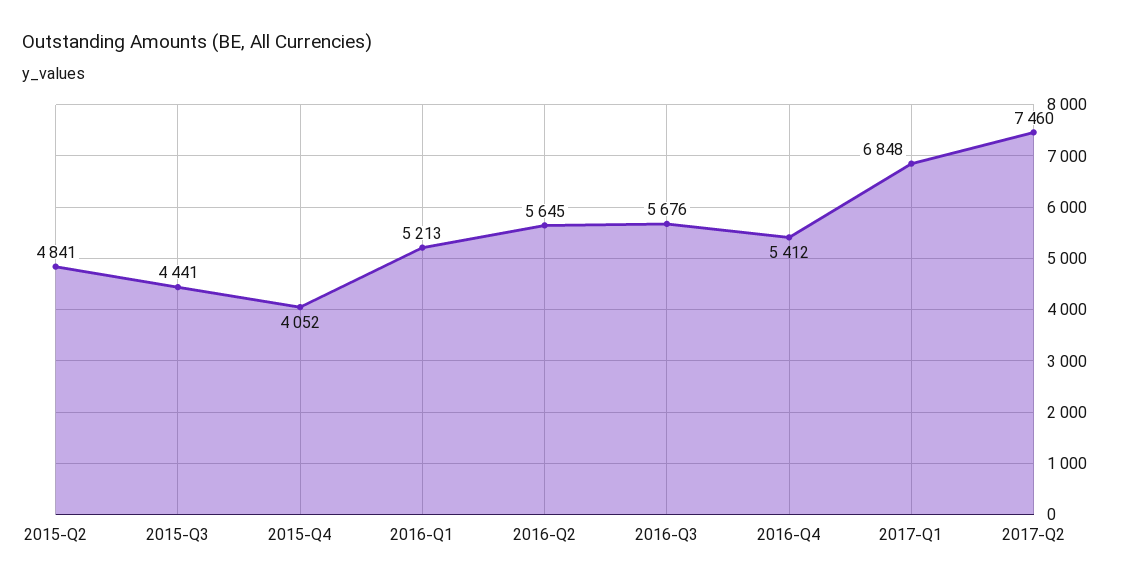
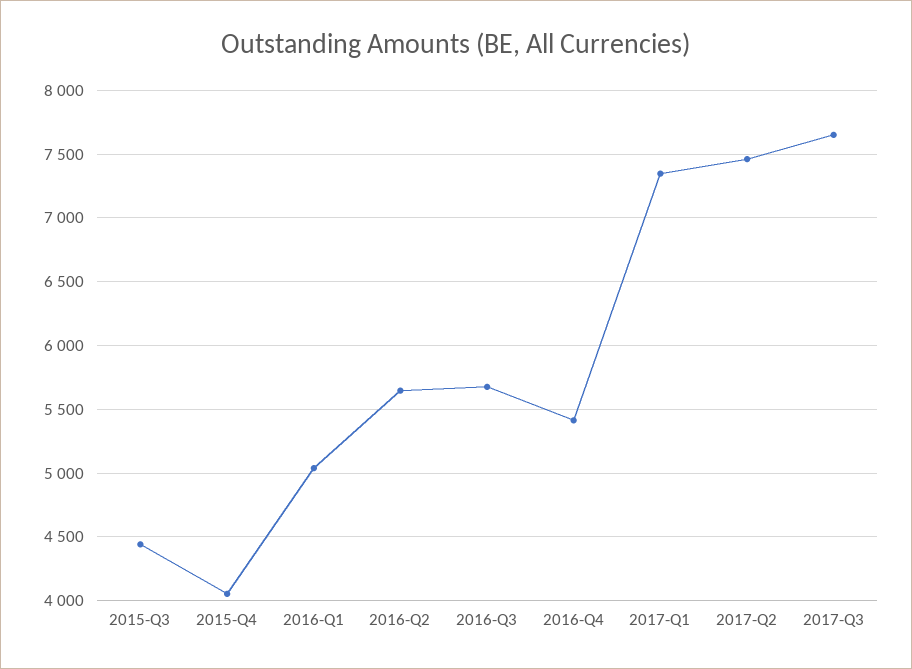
2015-Q2: 4841 -> none
2016-Q1: 5213 -> 5050
2017-Q1: 6848 -> 7350
2017-Q3: none -> 7650

